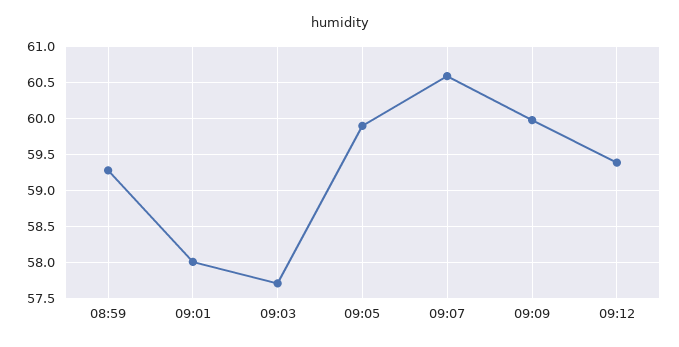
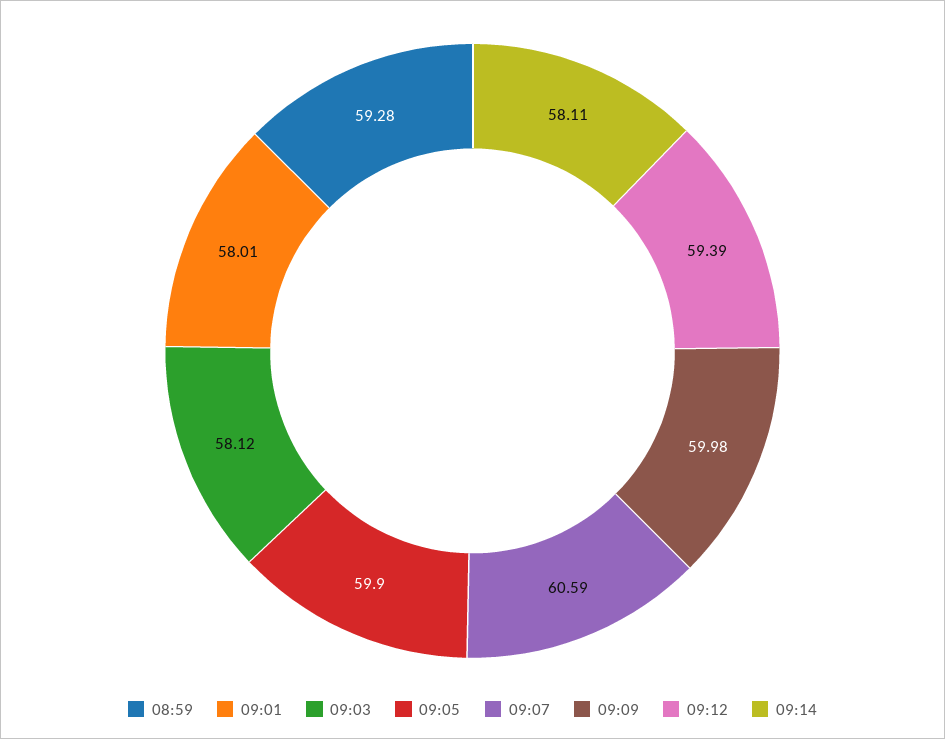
09:03: 57.7 -> 58.12
09:14: none -> 58.11

